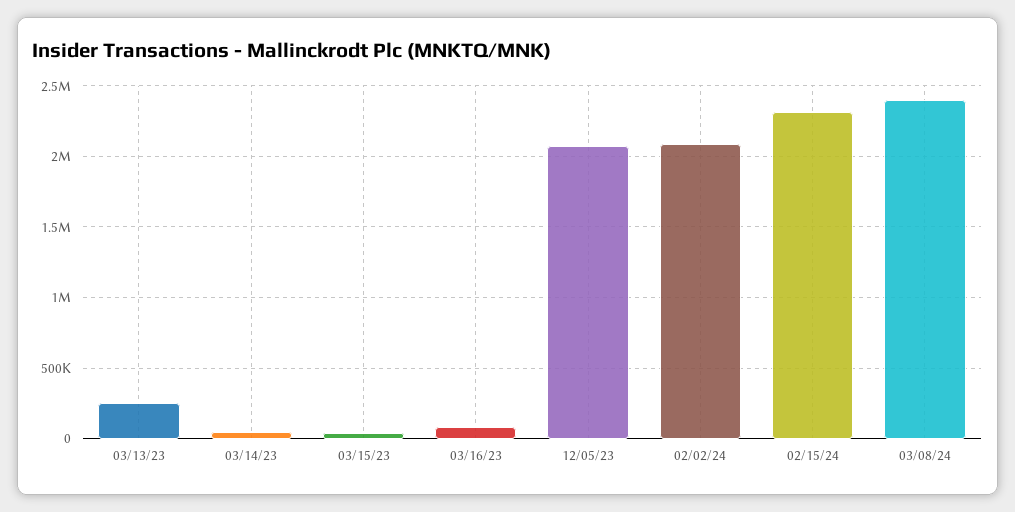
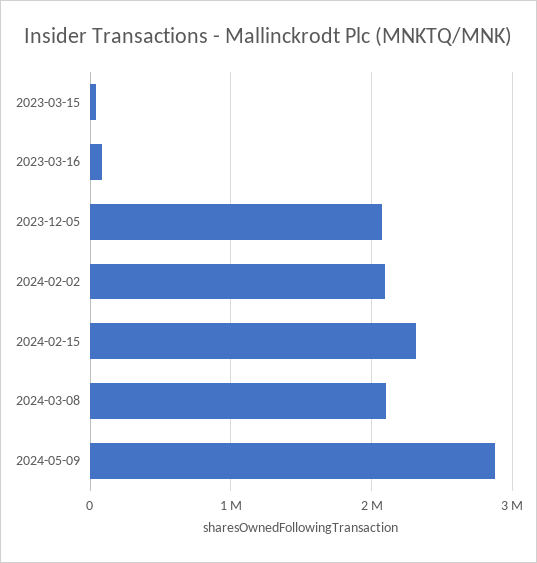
03/13/23: 250000 -> none
03/14/23: 50000 -> none
03/08/24: 2400000 -> 2100000
2024-05-09: none -> 2900000

